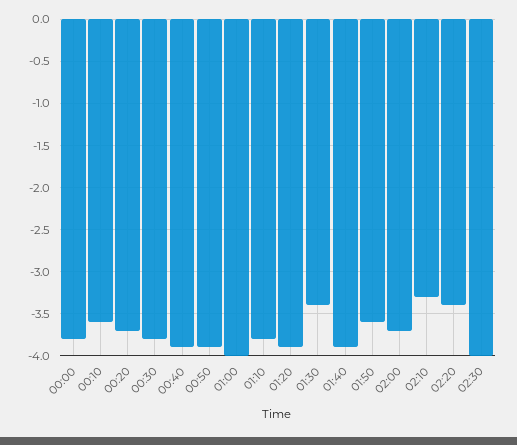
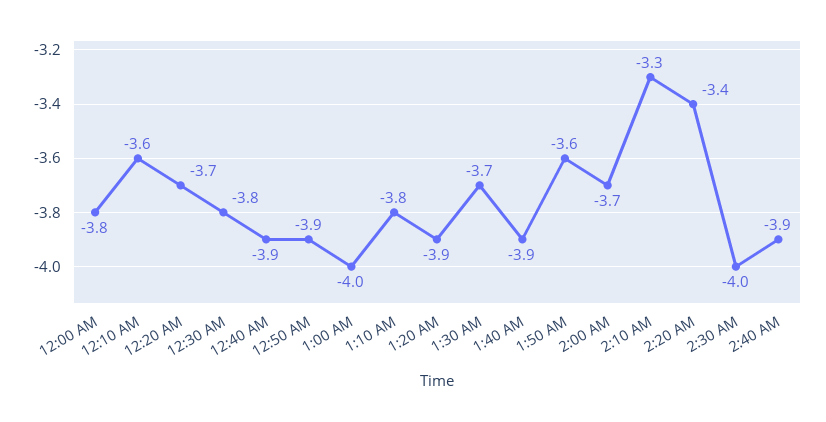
01:30: -3.4 -> -3.7
2:40 AM: none -> -3.9

